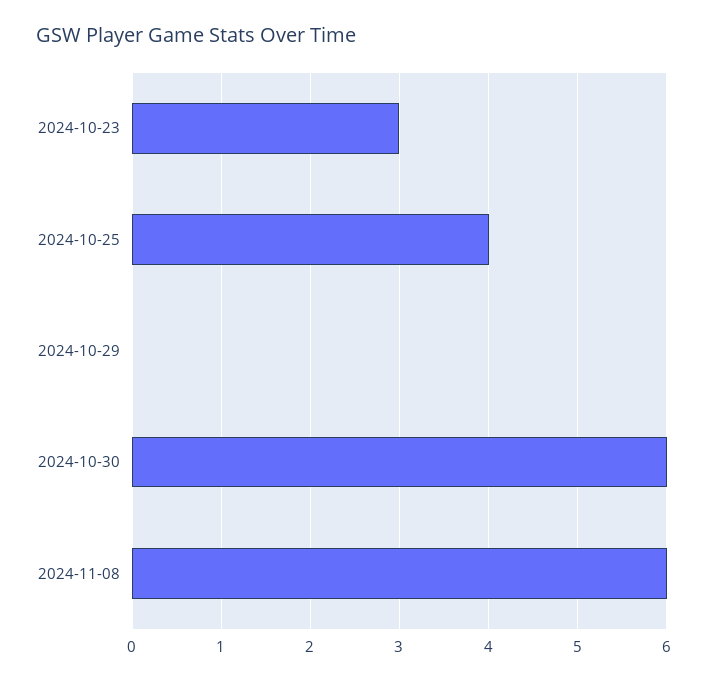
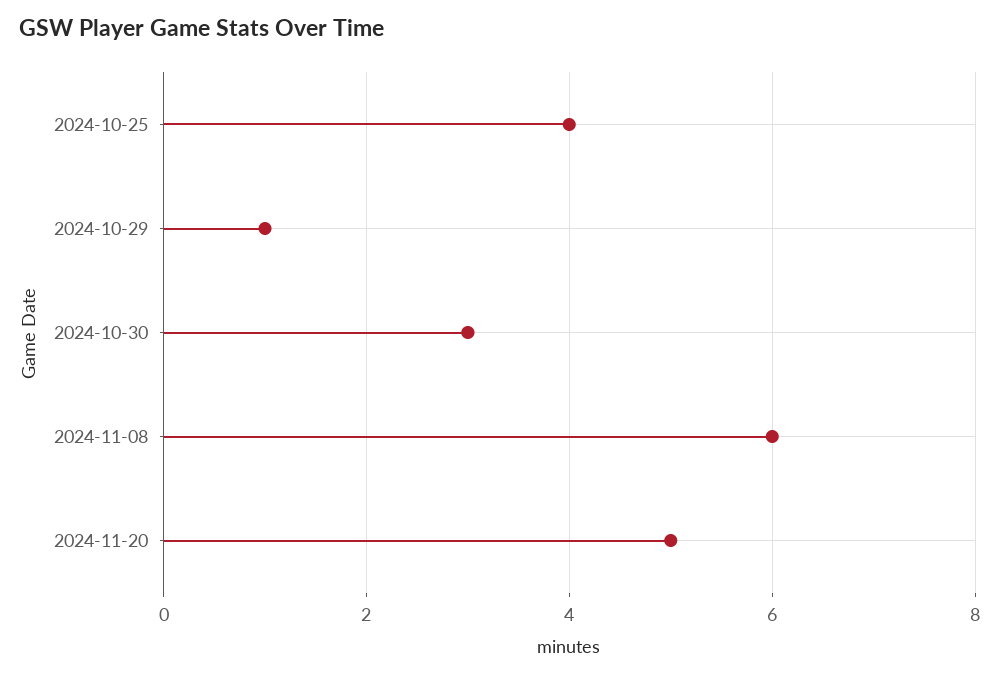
2024-10-23: 3 -> none
2024-10-29: 0 -> 1
2024-10-30: 6 -> 3
2024-11-20: none -> 5

